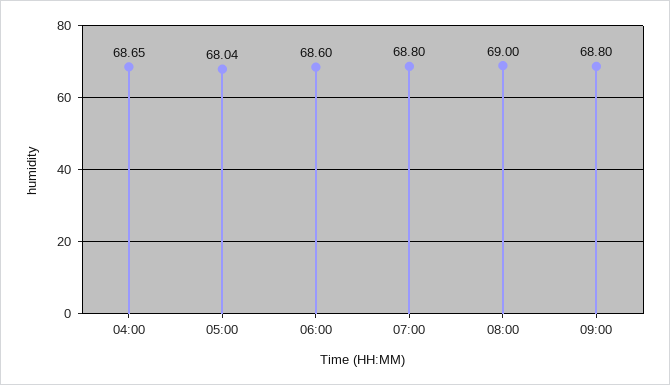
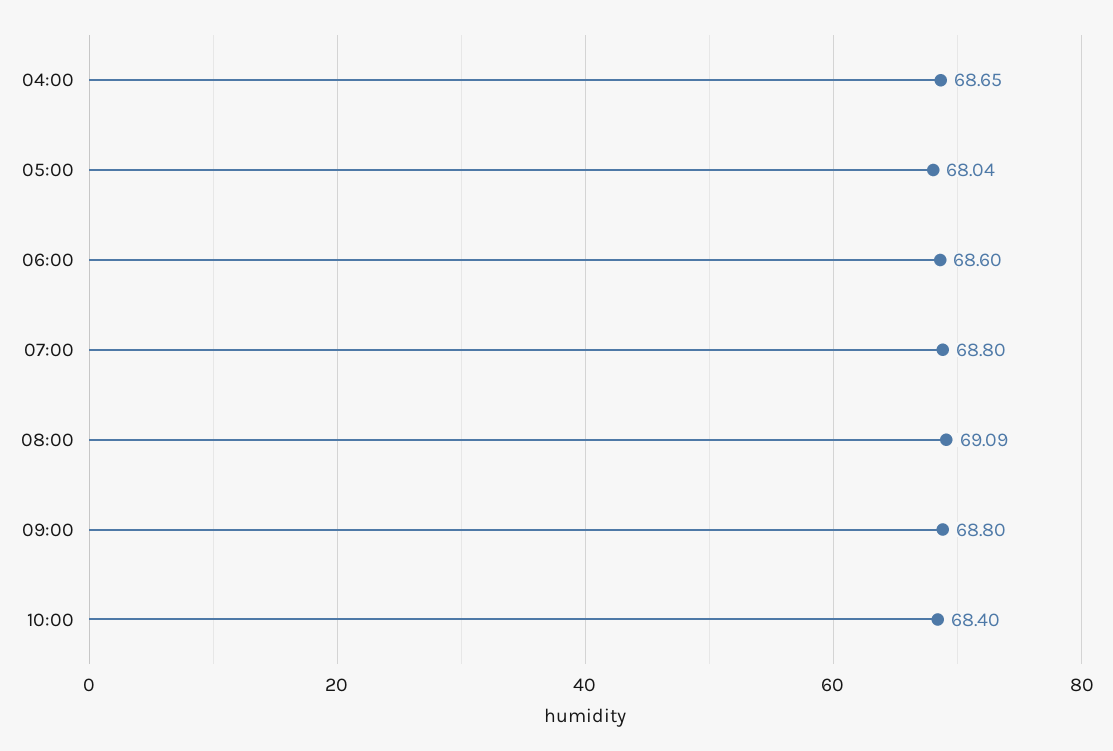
08:00: 69 -> 69.09
10:00: none -> 68.4

